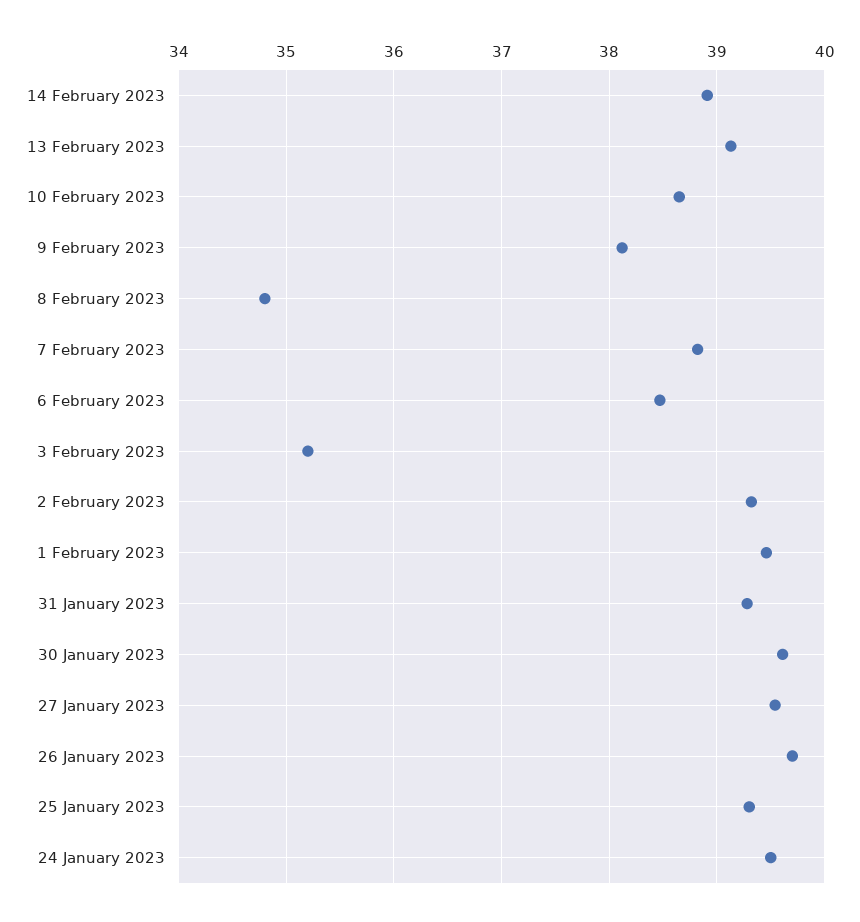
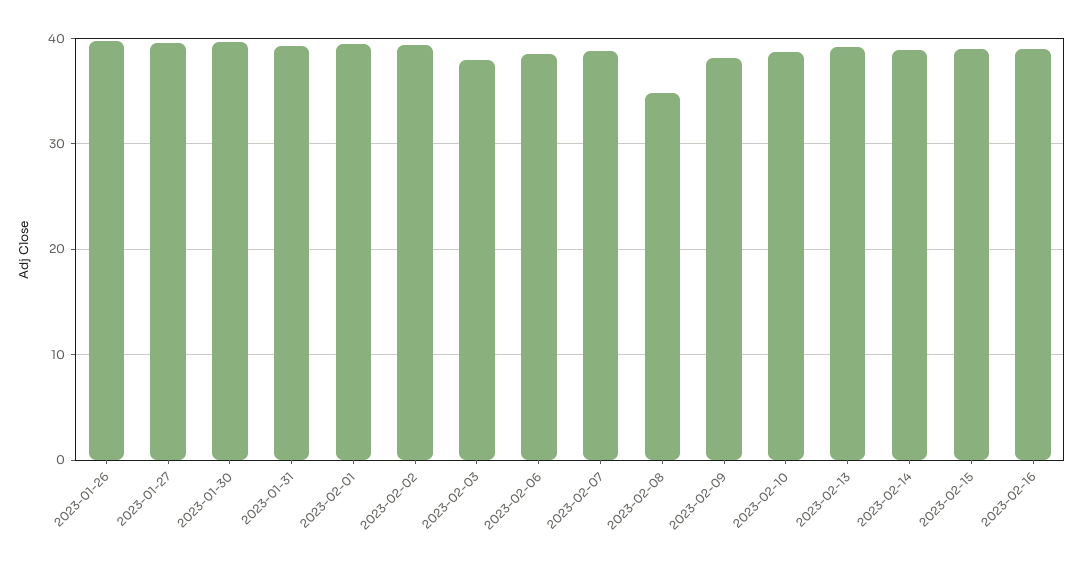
3 February 2023: 35.2 -> 38
25 January 2023: 39.3 -> none
24 January 2023: 39.5 -> none
2023-02-15: none -> 39
2023-02-16: none -> 39

